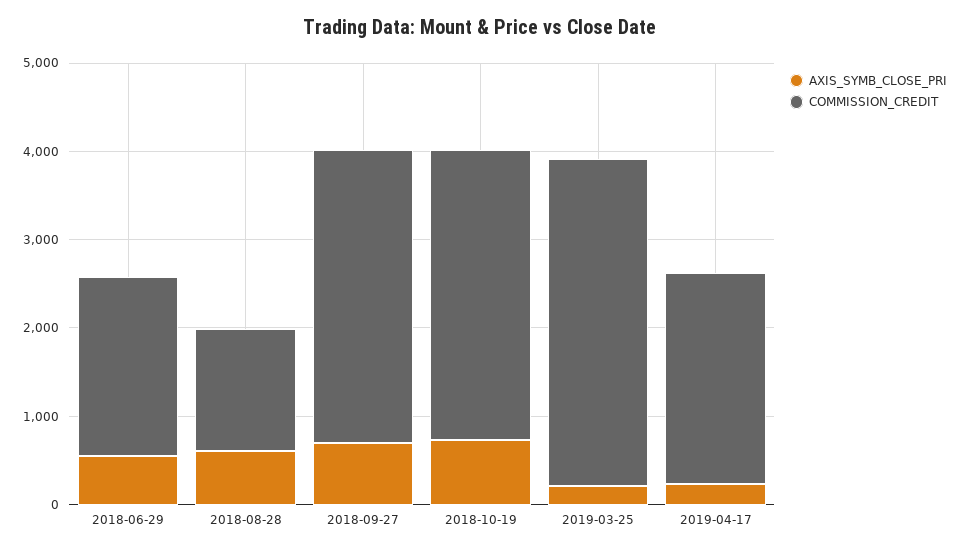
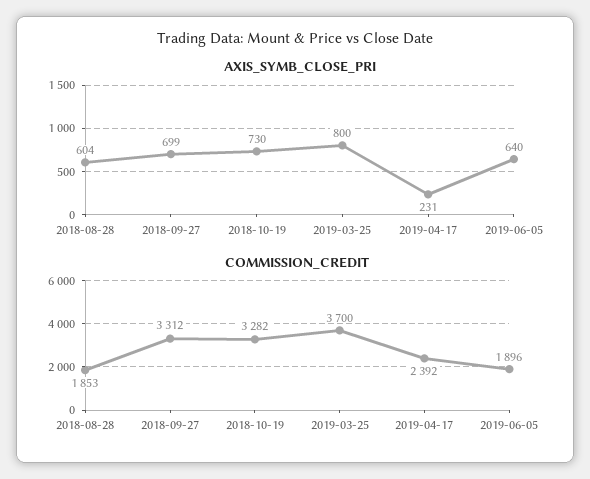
AXIS_SYMB_CLOSE_PRI, 2018-06-29: 600 -> none
COMMISSION_CREDIT, 2018-06-29: 2000 -> none
COMMISSION_CREDIT, 2018-08-28: 1400 -> 1853
AXIS_SYMB_CLOSE_PRI, 2019-03-25: 200 -> 800
AXIS_SYMB_CLOSE_PRI, 2019-06-05: none -> 640
COMMISSION_CREDIT, 2019-06-05: none -> 1896

